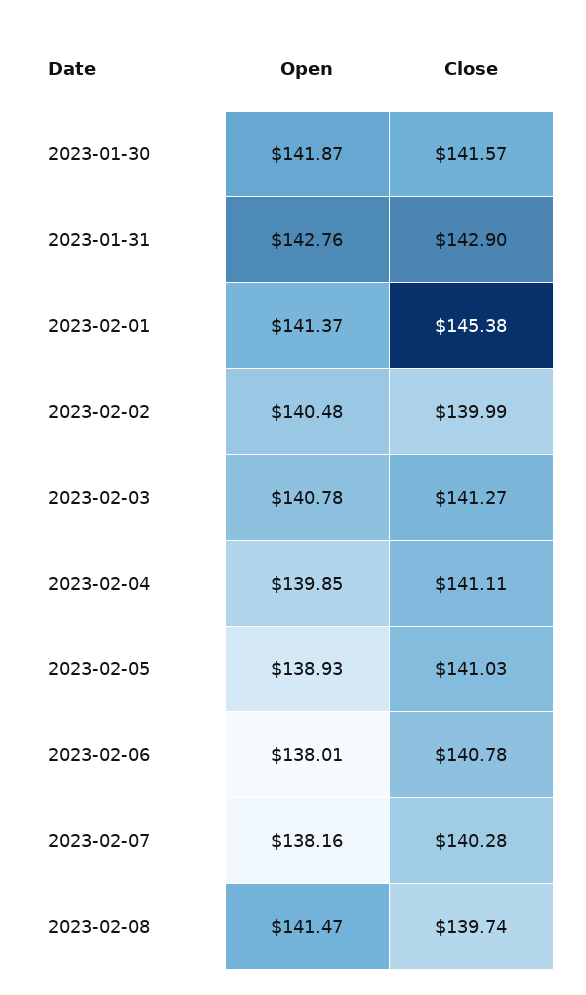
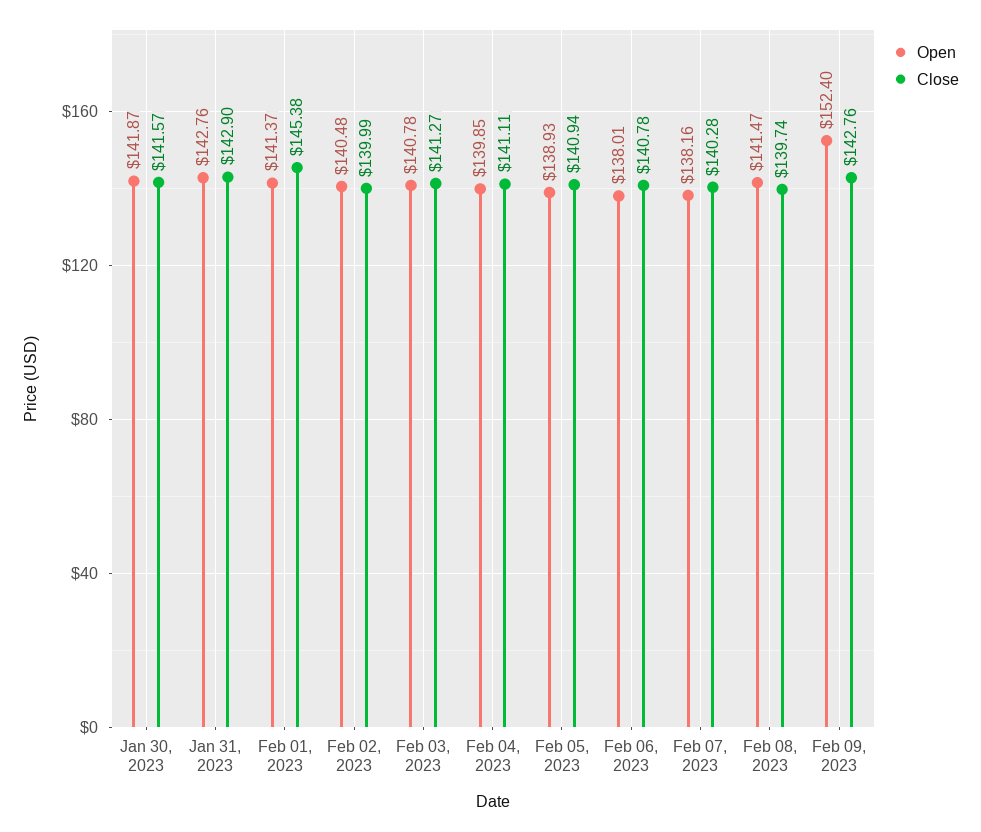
Close, 2023-02-05: 141.03 -> 140.94
Open, Feb 09, 2023: none -> 152.4
Close, Feb 09, 2023: none -> 142.76

